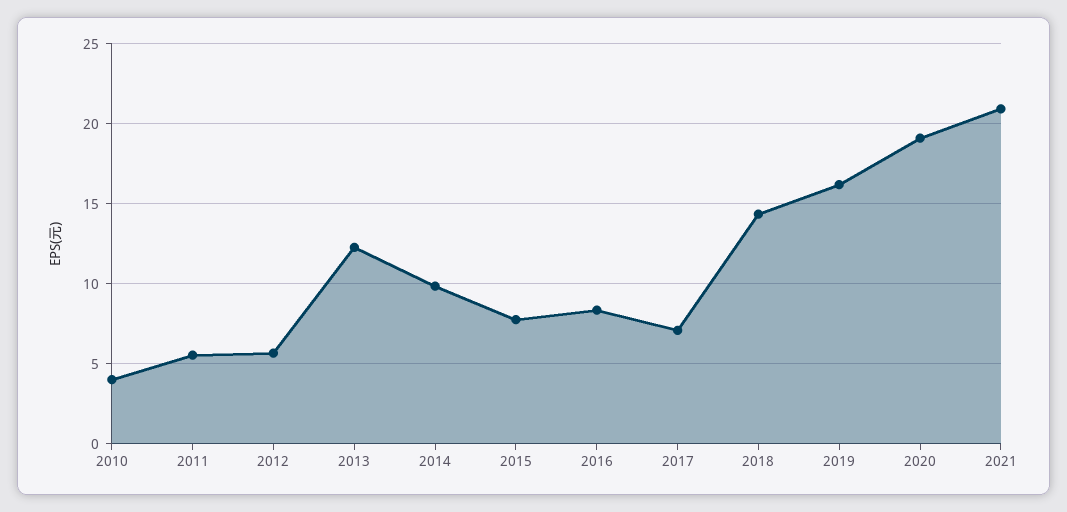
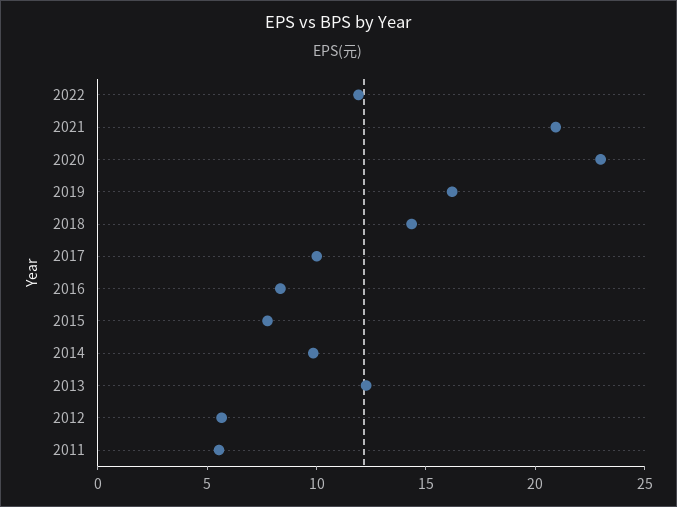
2010: 4 -> none
2017: 7 -> 10
2020: 19 -> 23
2022: none -> 12

